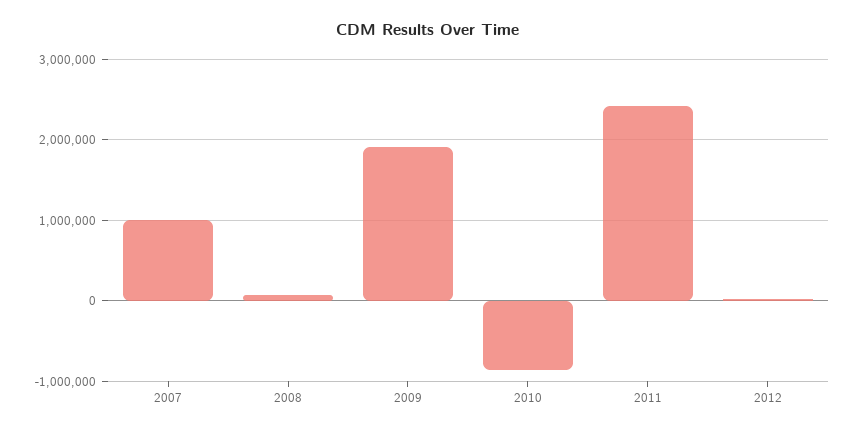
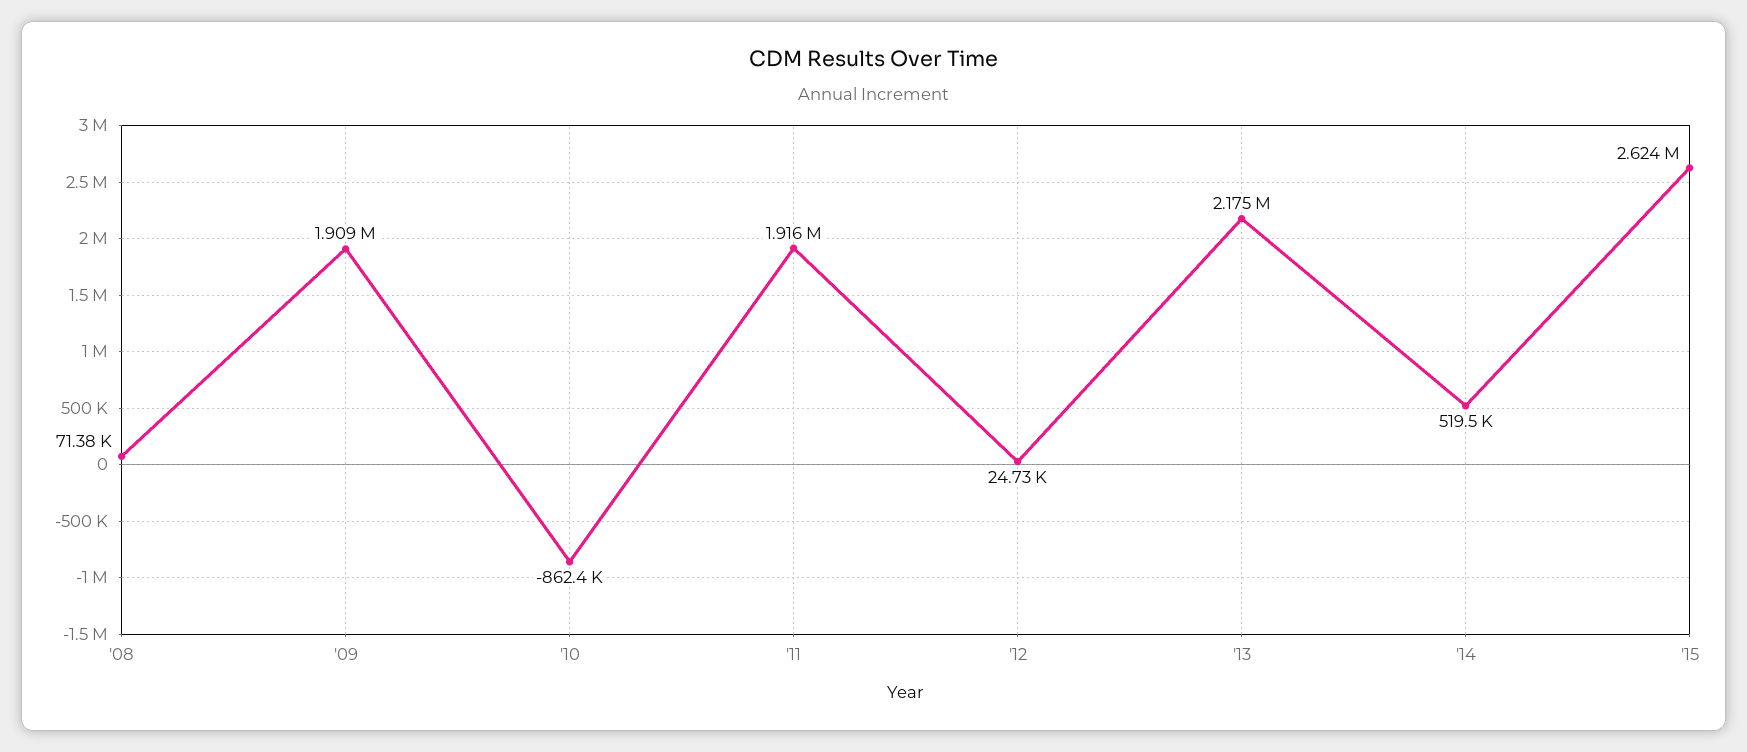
2007: 1000000 -> none
2011: 2400000 -> 1916000
'13: none -> 2175000
'14: none -> 519500
'15: none -> 2624000

